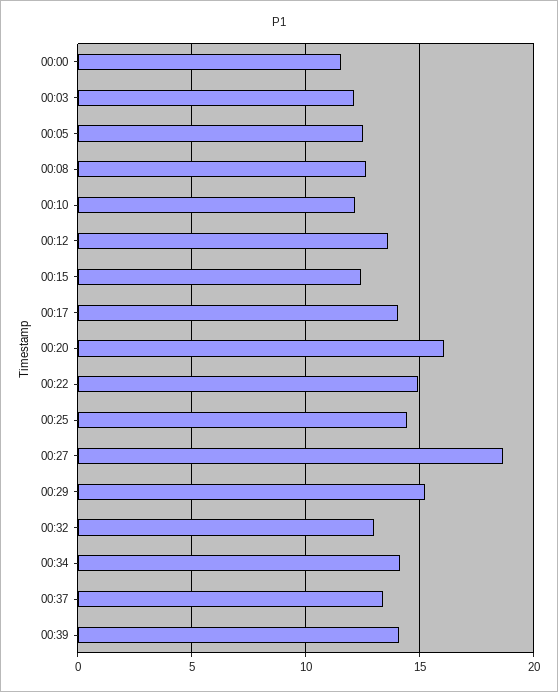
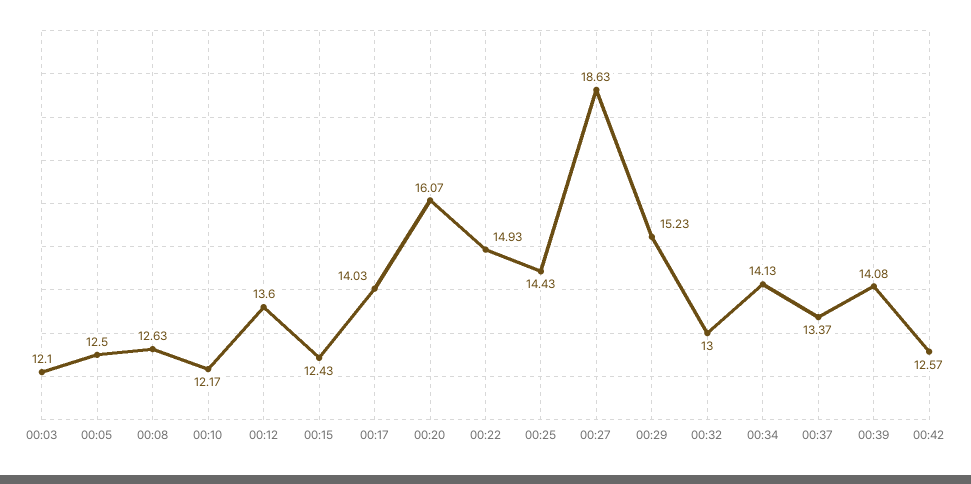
00:00: 11.5 -> none
00:42: none -> 12.57

